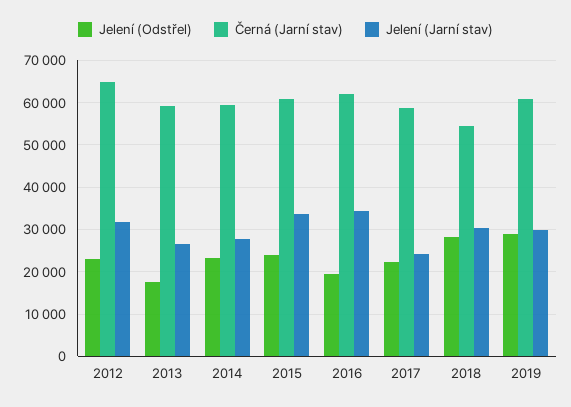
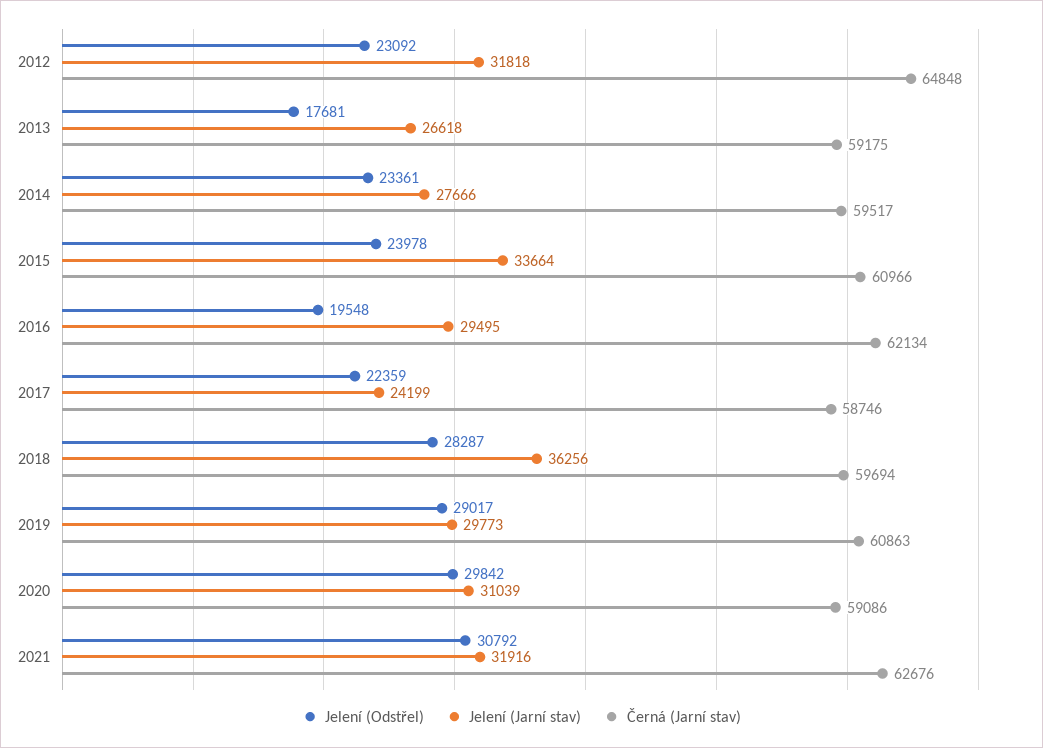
Jelení (Jarní stav), 2016: 34000 -> 29495
Černá (Jarní stav), 2018: 54000 -> 59694
Jelení (Jarní stav), 2018: 30000 -> 36256
Jelení (Odstřel), 2020: none -> 29842
Jelení (Jarní stav), 2020: none -> 31039
Černá (Jarní stav), 2020: none -> 59086
Jelení (Odstřel), 2021: none -> 30792
Jelení (Jarní stav), 2021: none -> 31916
Černá (Jarní stav), 2021: none -> 62676

